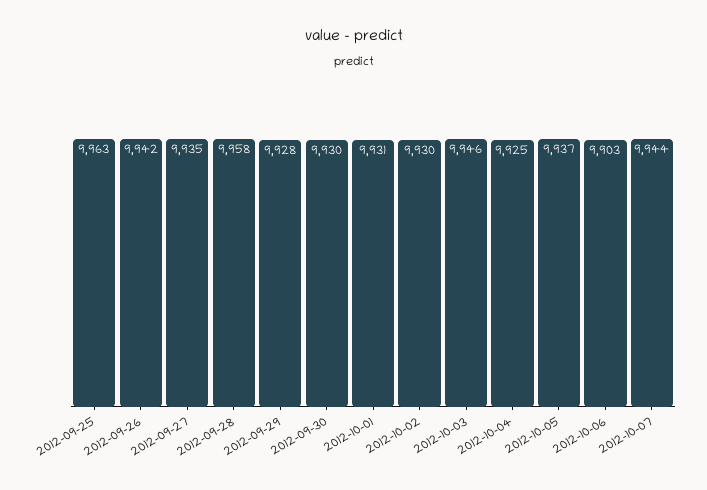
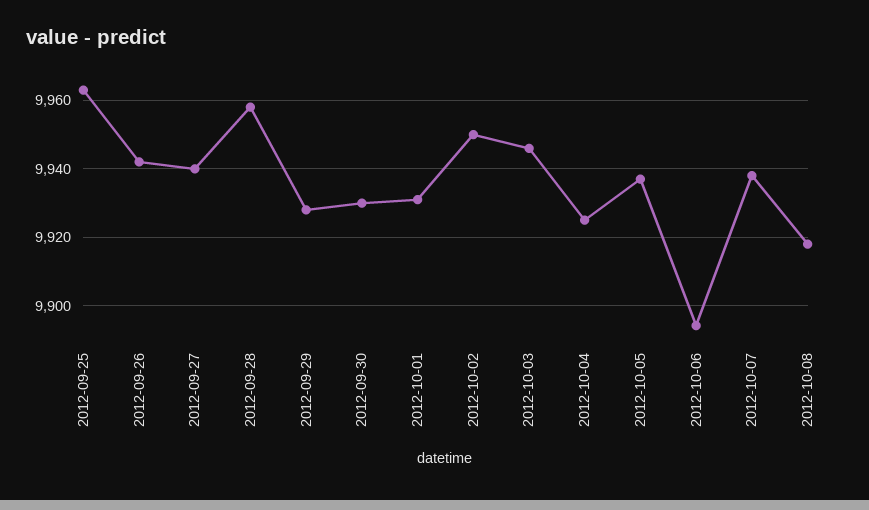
2012-09-27: 9935 -> 9940
2012-10-02: 9930 -> 9950
2012-10-06: 9903 -> 9894
2012-10-07: 9944 -> 9938
2012-10-08: none -> 9918

